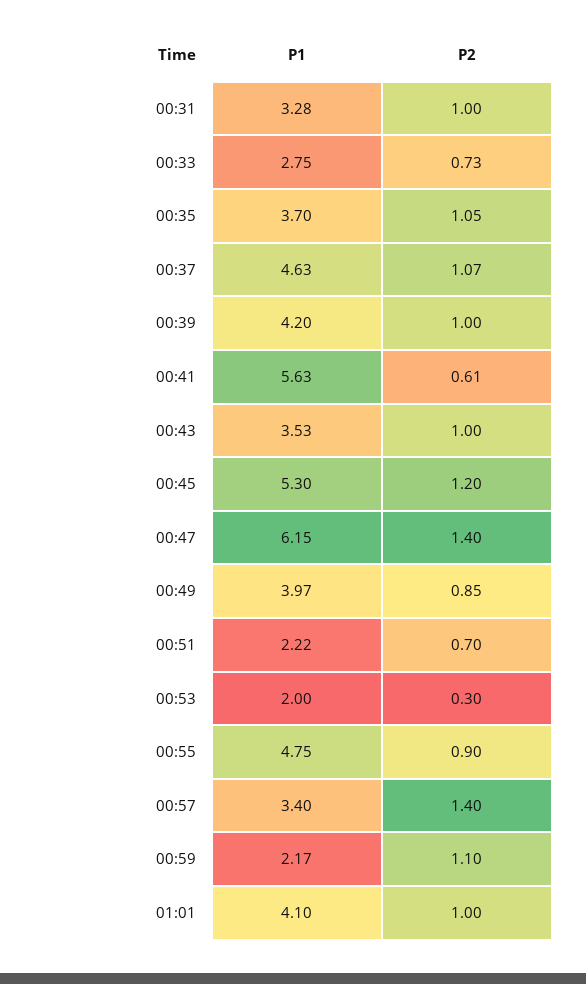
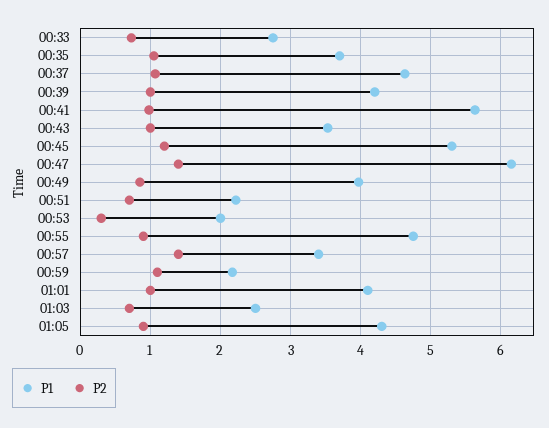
P1, 00:31: 3.28 -> none
P2, 00:31: 1 -> none
P2, 00:41: 0.61 -> 1
P1, 01:03: none -> 2.5
P2, 01:03: none -> 0.7
P1, 01:05: none -> 4.3
P2, 01:05: none -> 0.9

